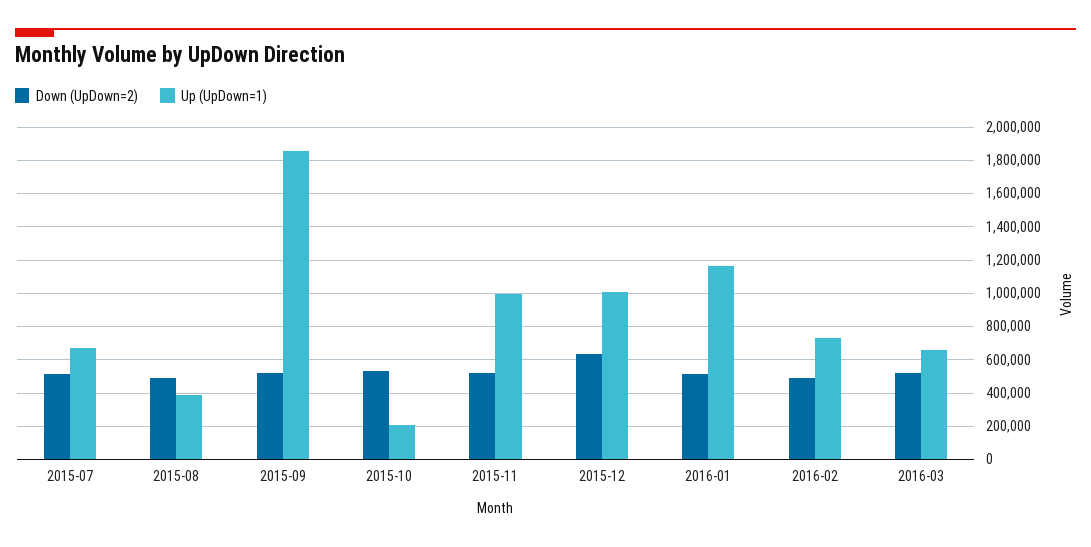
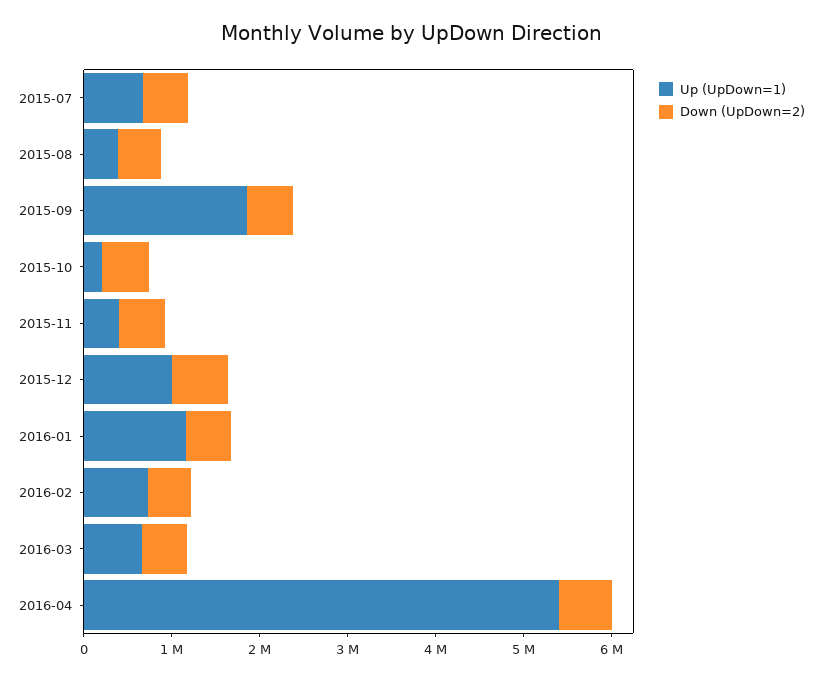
Up (UpDown=1), 2015-11: 1000000 -> 400000
Up (UpDown=1), 2016-04: none -> 5400000
Down (UpDown=2), 2016-04: none -> 600000

